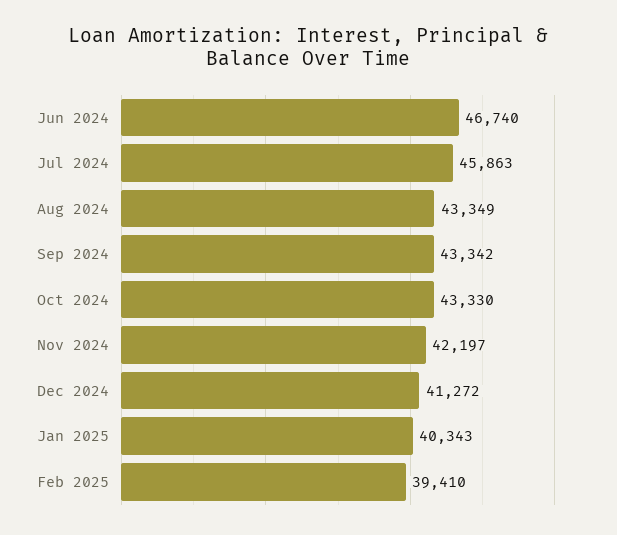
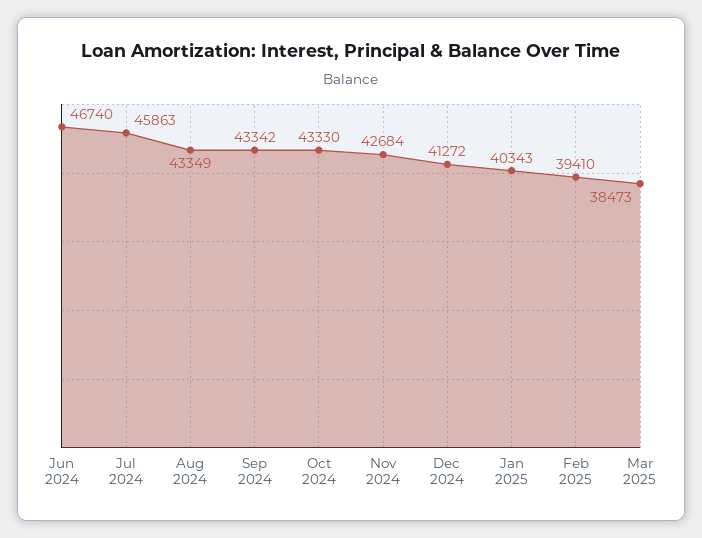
Nov 2024: 42197 -> 42684
Mar 2025: none -> 38473

